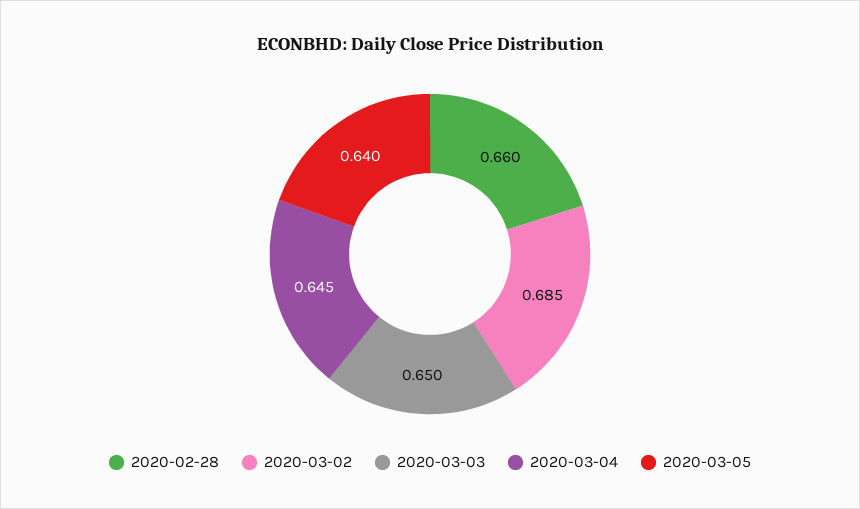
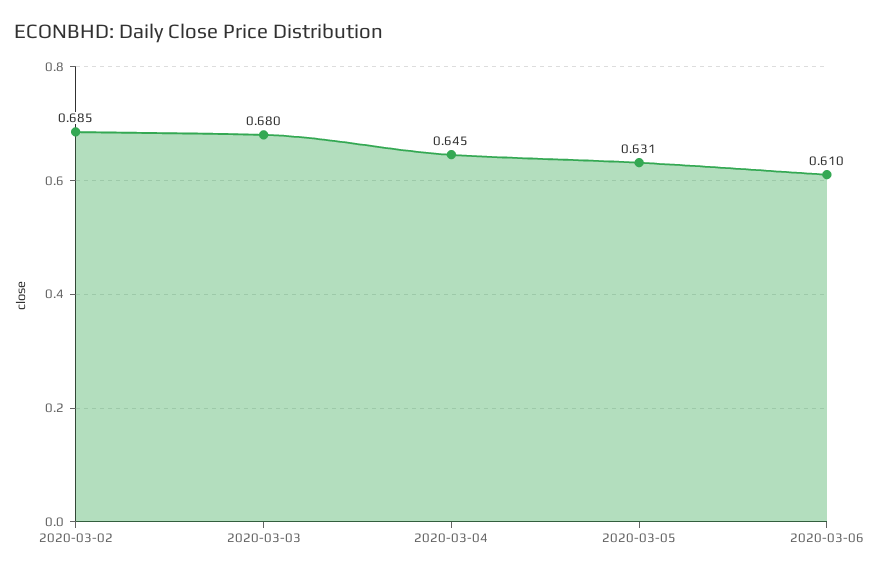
2020-02-28: 0.66 -> none
2020-03-03: 0.65 -> 0.68
2020-03-05: 0.64 -> 0.631
2020-03-06: none -> 0.61

